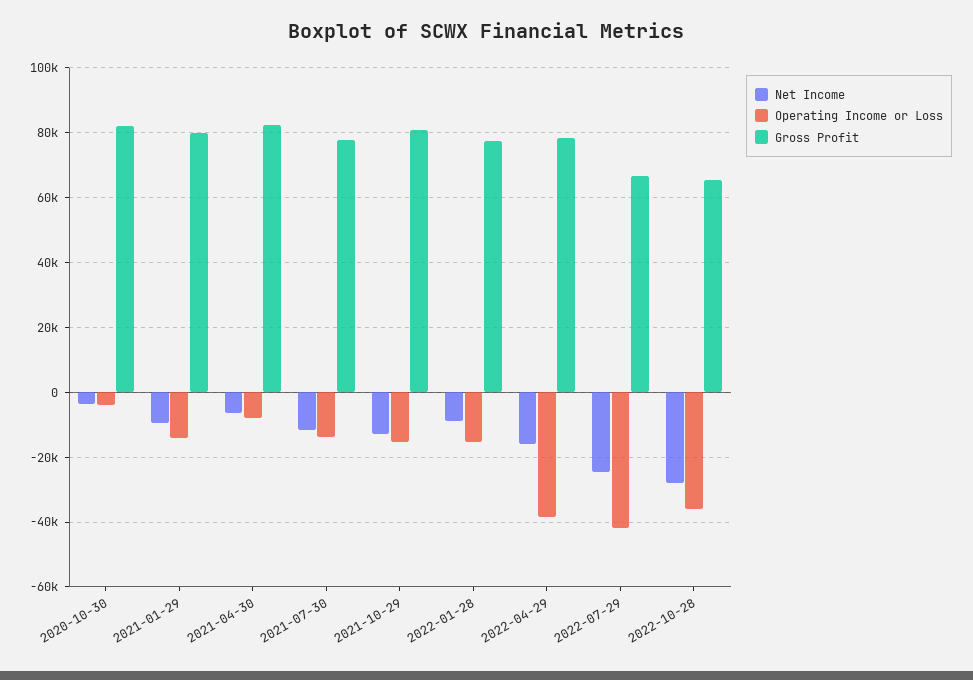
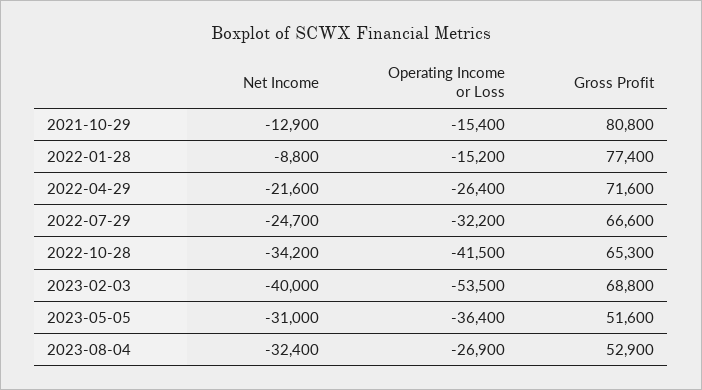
Net Income, 2020-10-30: -4000 -> none
Operating Income or Loss, 2020-10-30: -4000 -> none
Gross Profit, 2020-10-30: 82000 -> none
Net Income, 2021-01-29: -10000 -> none
Operating Income or Loss, 2021-01-29: -14000 -> none
Gross Profit, 2021-01-29: 80000 -> none
Net Income, 2021-04-30: -6000 -> none
Operating Income or Loss, 2021-04-30: -8000 -> none
Gross Profit, 2021-04-30: 82000 -> none
Net Income, 2021-07-30: -12000 -> none
Operating Income or Loss, 2021-07-30: -14000 -> none
Gross Profit, 2021-07-30: 78000 -> none
Net Income, 2022-04-29: -16000 -> -21600
Operating Income or Loss, 2022-04-29: -38000 -> -26400
Gross Profit, 2022-04-29: 78000 -> 71600
Operating Income or Loss, 2022-07-29: -42000 -> -32200
Net Income, 2022-10-28: -28000 -> -34200
Operating Income or Loss, 2022-10-28: -36000 -> -41500
Net Income, 2023-02-03: none -> -40000
Operating Income or Loss, 2023-02-03: none -> -53500
Gross Profit, 2023-02-03: none -> 68800
Net Income, 2023-05-05: none -> -31000
Operating Income or Loss, 2023-05-05: none -> -36400
Gross Profit, 2023-05-05: none -> 51600
Net Income, 2023-08-04: none -> -32400
Operating Income or Loss, 2023-08-04: none -> -26900
Gross Profit, 2023-08-04: none -> 52900

